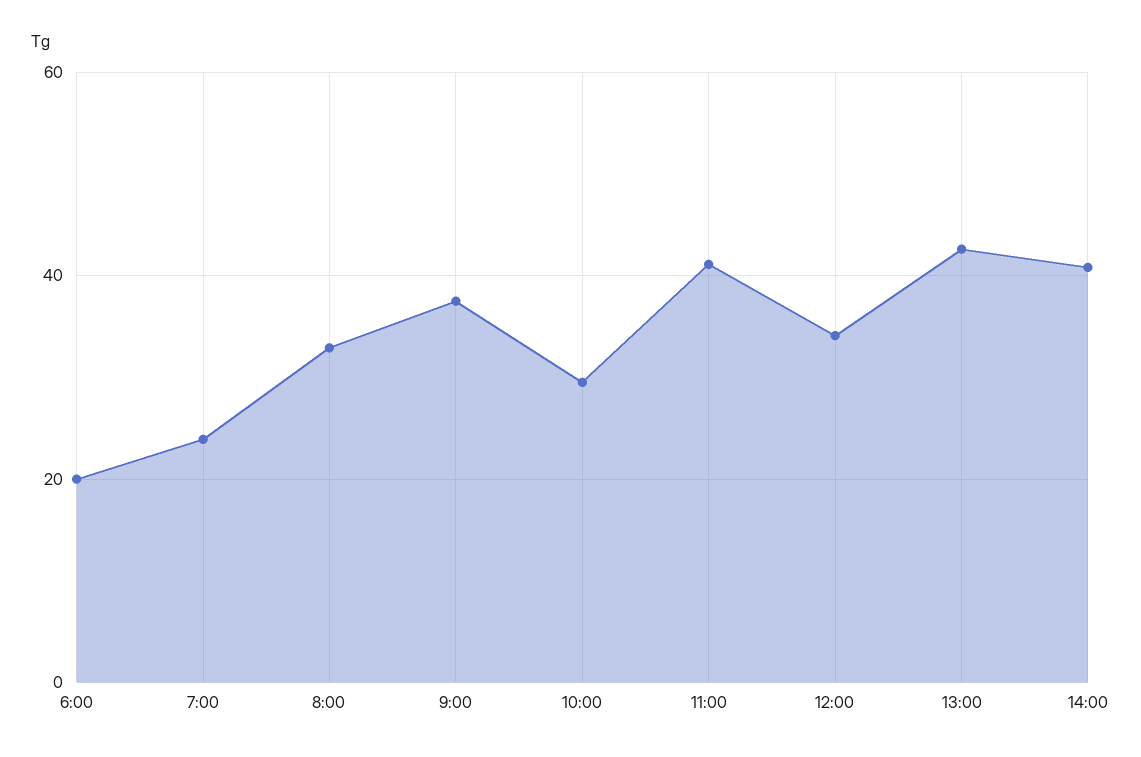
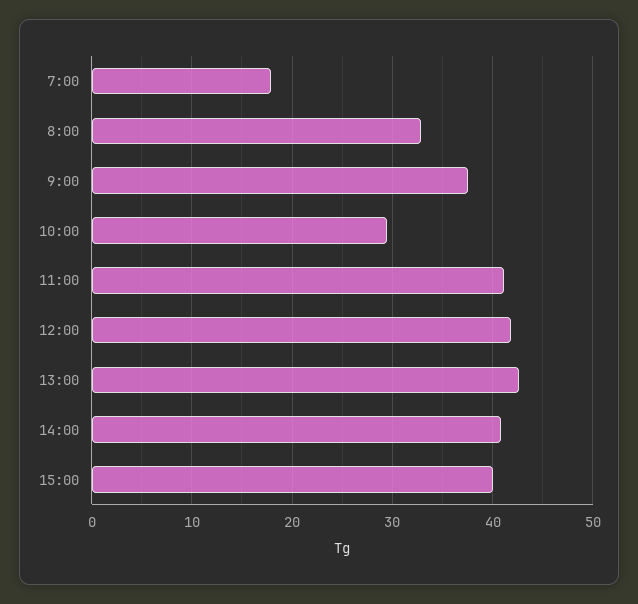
6:00: 20 -> none
7:00: 24 -> 18
12:00: 34 -> 42
15:00: none -> 40

